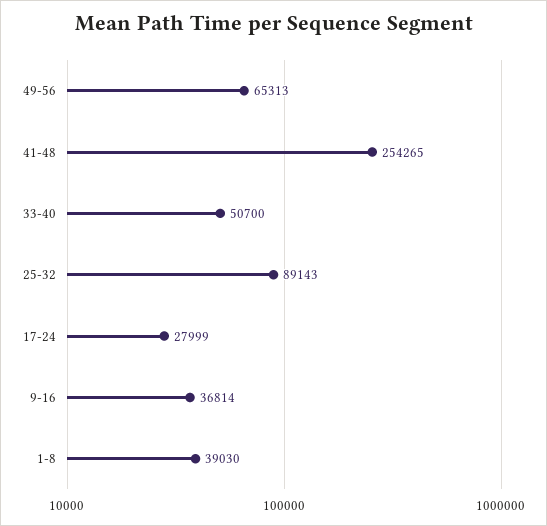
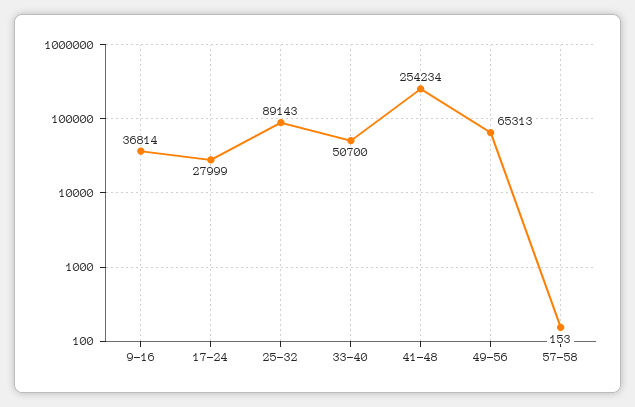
41-48: 254265 -> 254234
1-8: 39030 -> none
57-58: none -> 153

